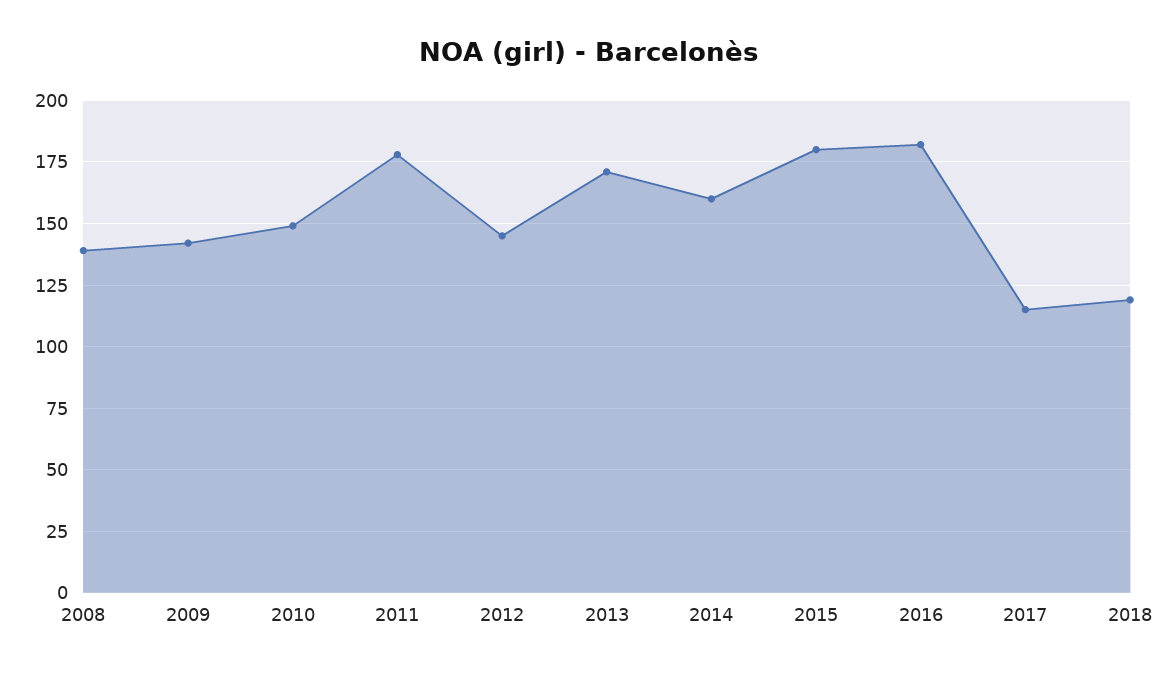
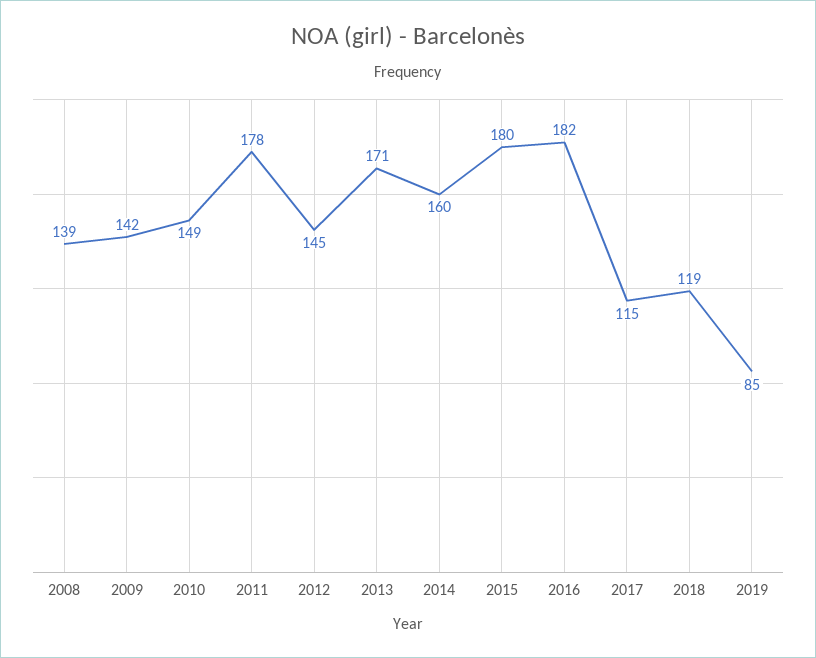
2019: none -> 85

